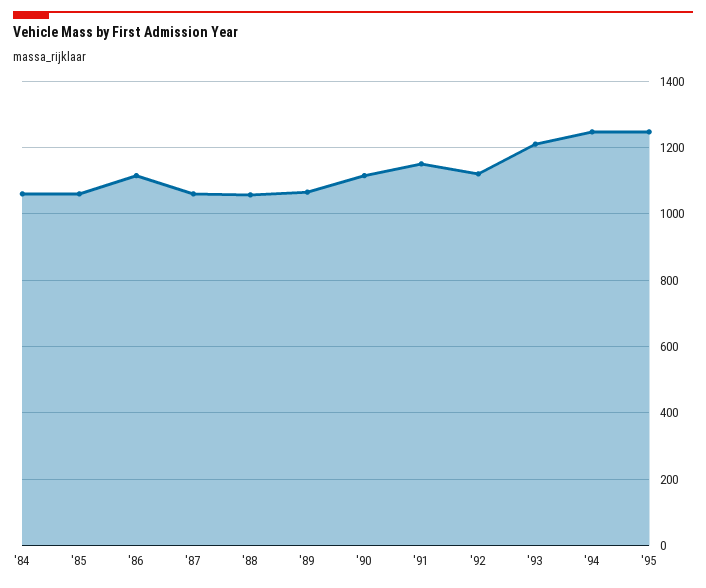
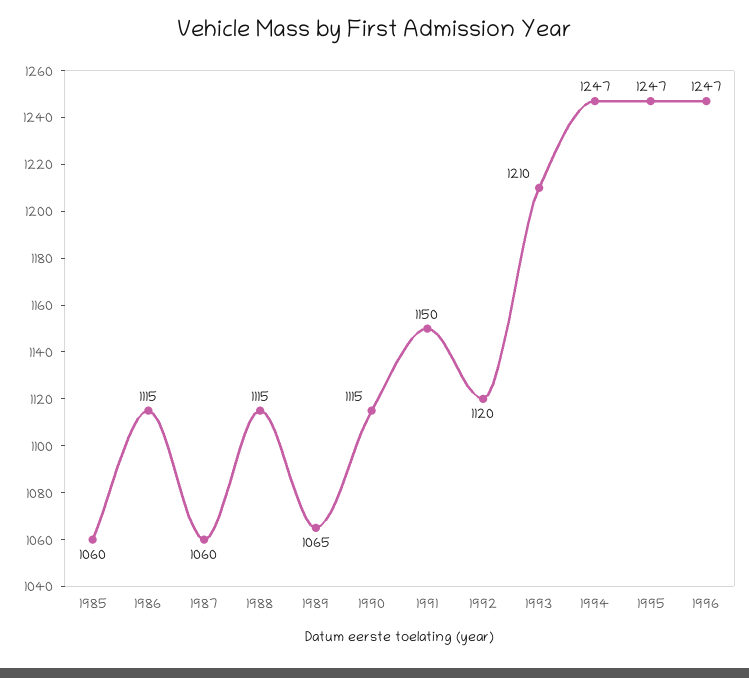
'84: 1060 -> none
'88: 1060 -> 1115
1996: none -> 1247

